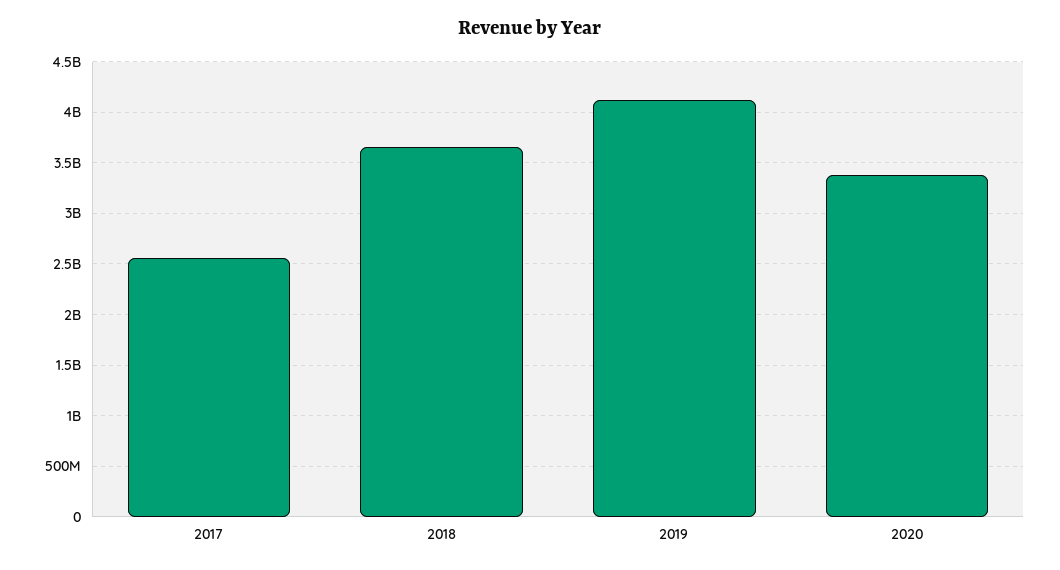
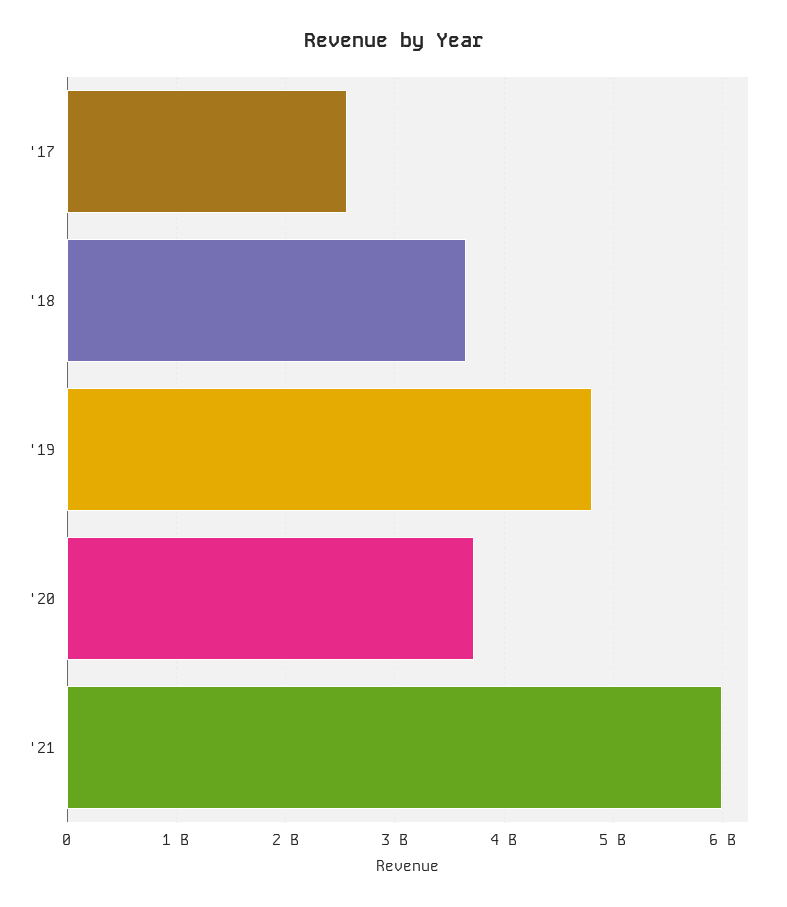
2019: 4100000000 -> 4800000000
2020: 3400000000 -> 3700000000
'21: none -> 6000000000

